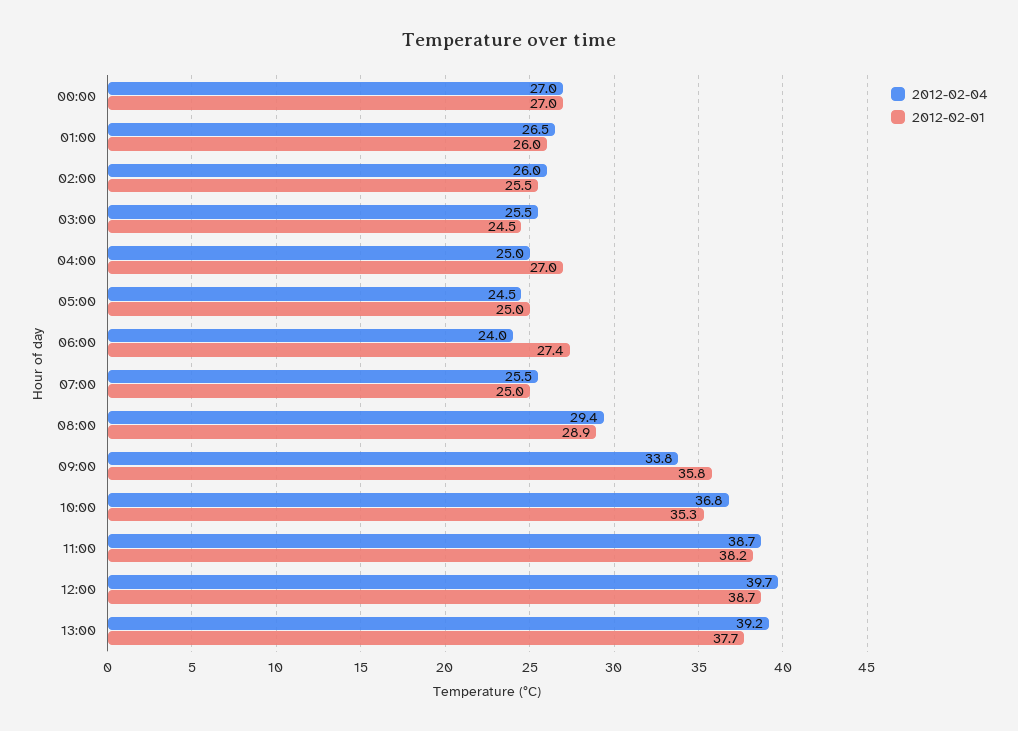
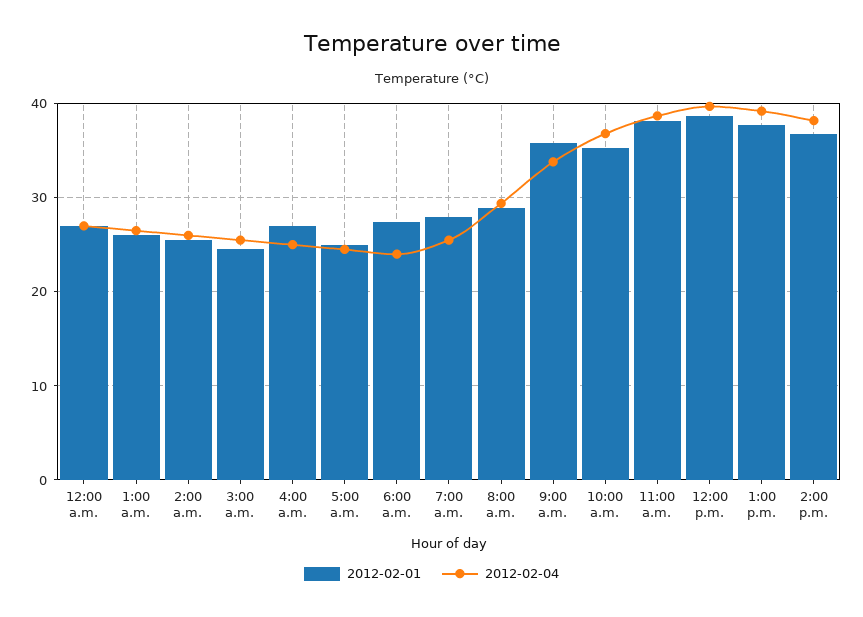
2012-02-01, 07:00: 25 -> 28
2012-02-01, 2:00 p.m.: none -> 37
2012-02-04, 2:00 p.m.: none -> 38

